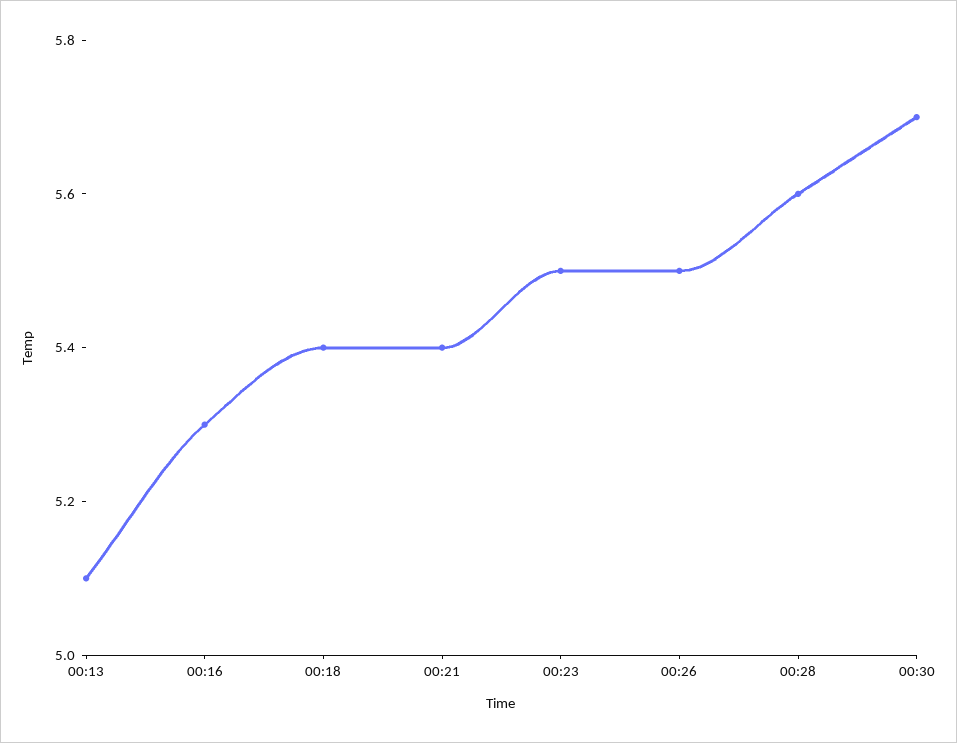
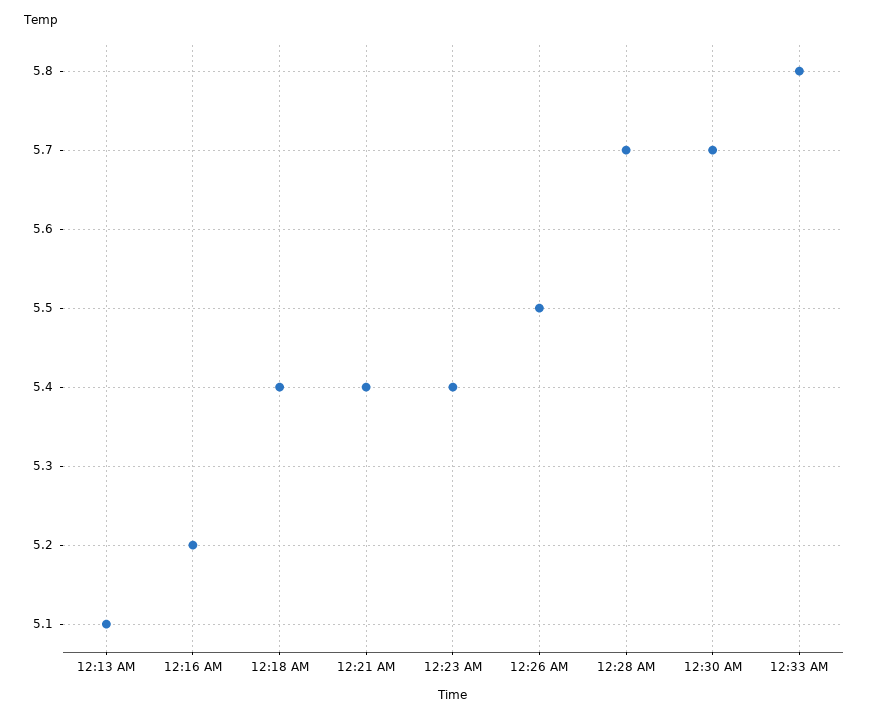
00:16: 5.3 -> 5.2
00:23: 5.5 -> 5.4
00:28: 5.6 -> 5.7
12:33 AM: none -> 5.8

